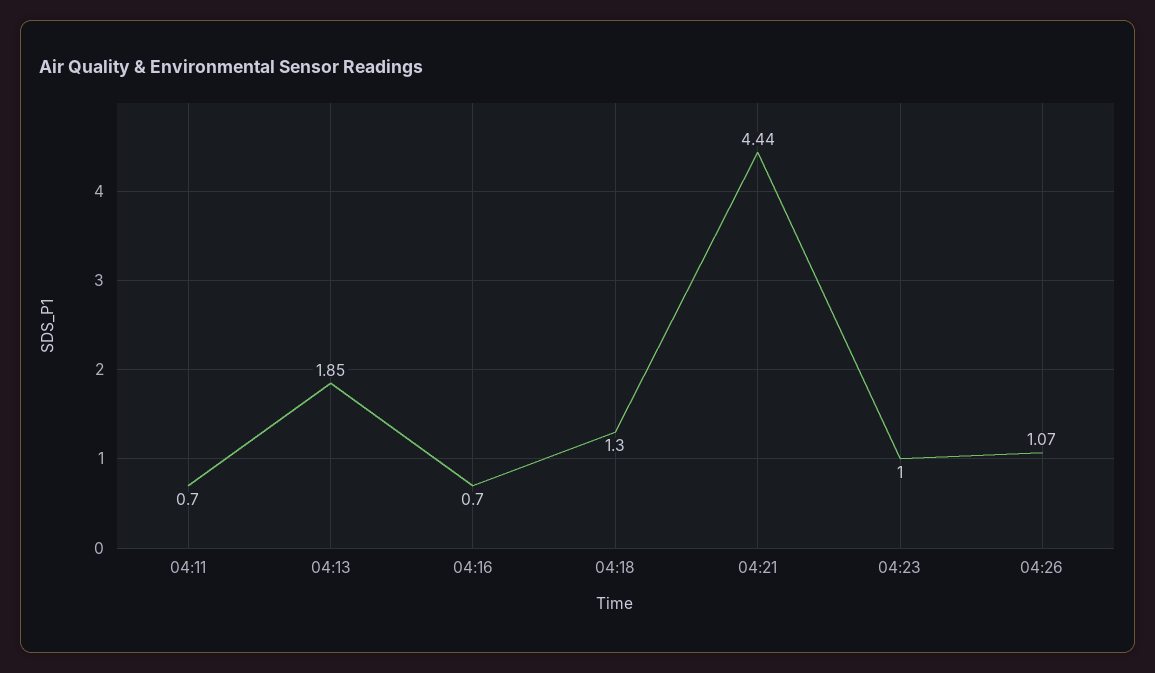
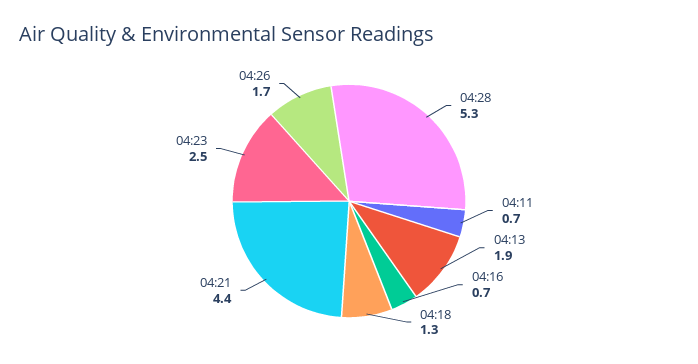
04:23: 1 -> 2.5
04:26: 1.07 -> 1.7
04:28: none -> 5.3

